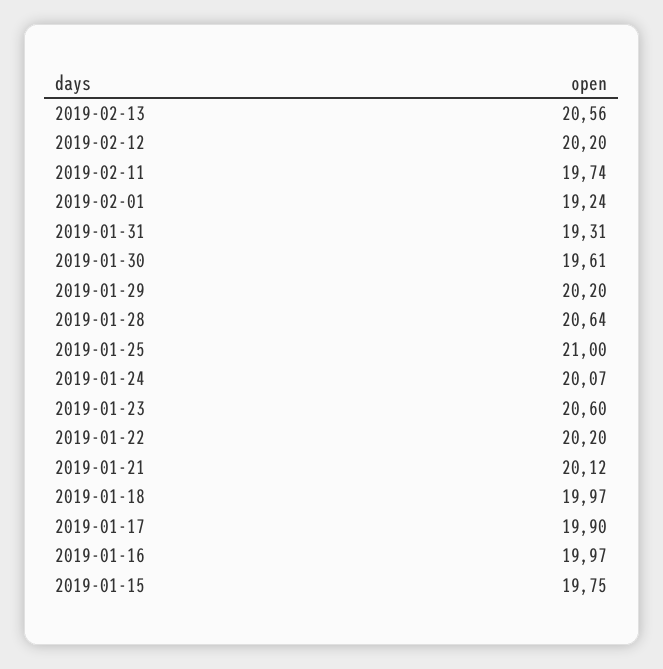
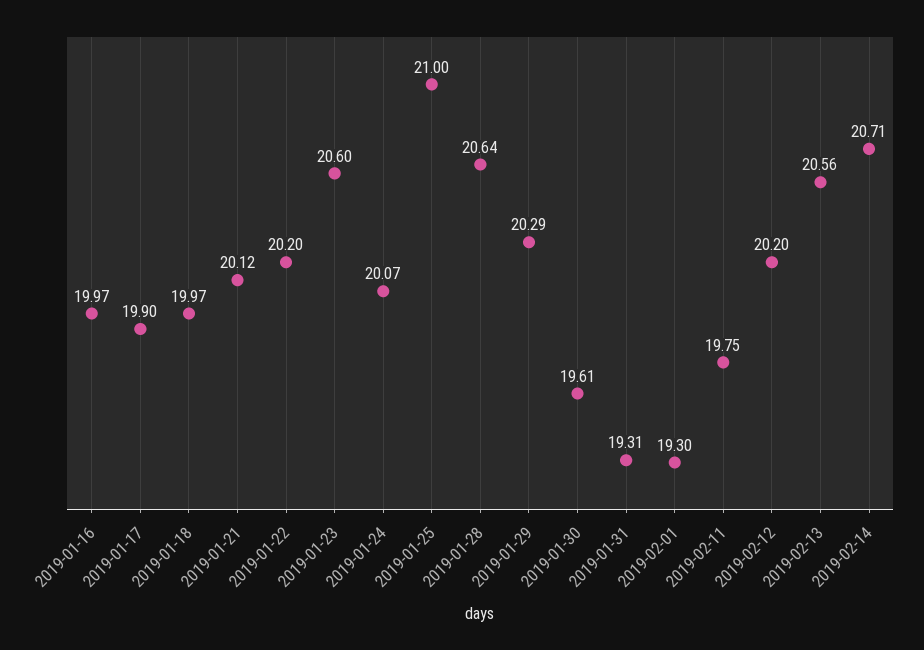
2019-02-11: 19.74 -> 19.75
2019-02-01: 19.24 -> 19.3
2019-01-29: 20.2 -> 20.29
2019-01-15: 19.75 -> none
2019-02-14: none -> 20.71

